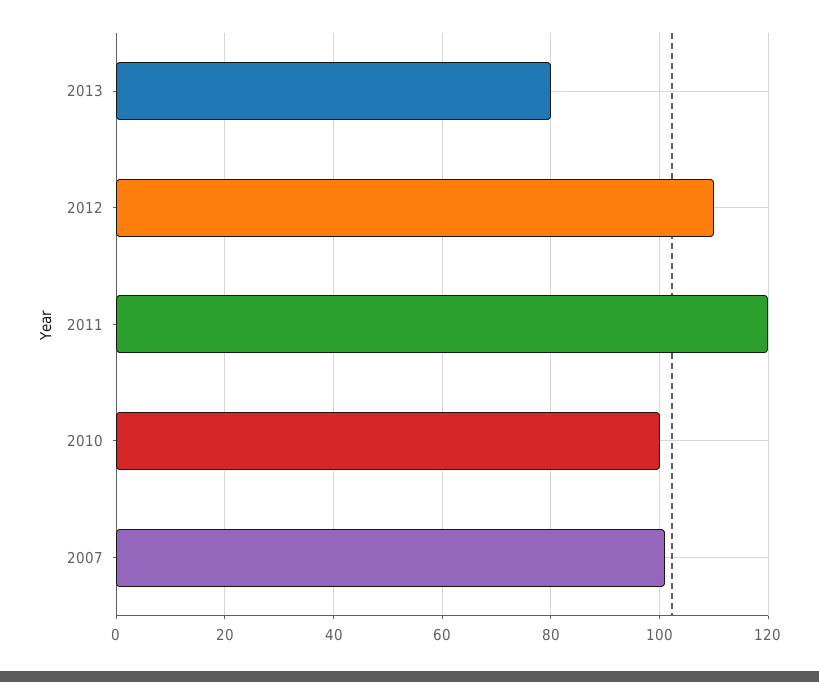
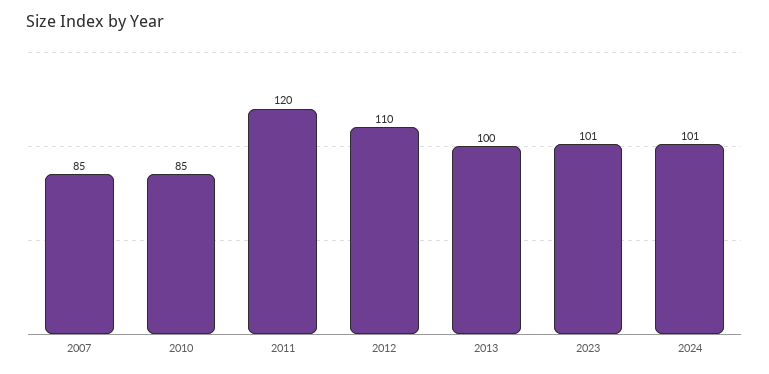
2013: 80 -> 100
2010: 100 -> 85
2007: 100 -> 85
2023: none -> 101
2024: none -> 101

